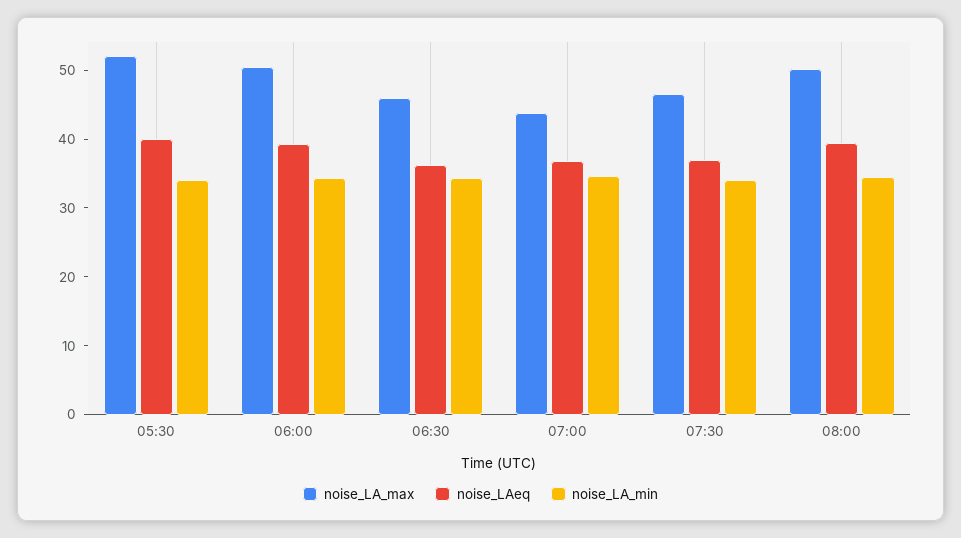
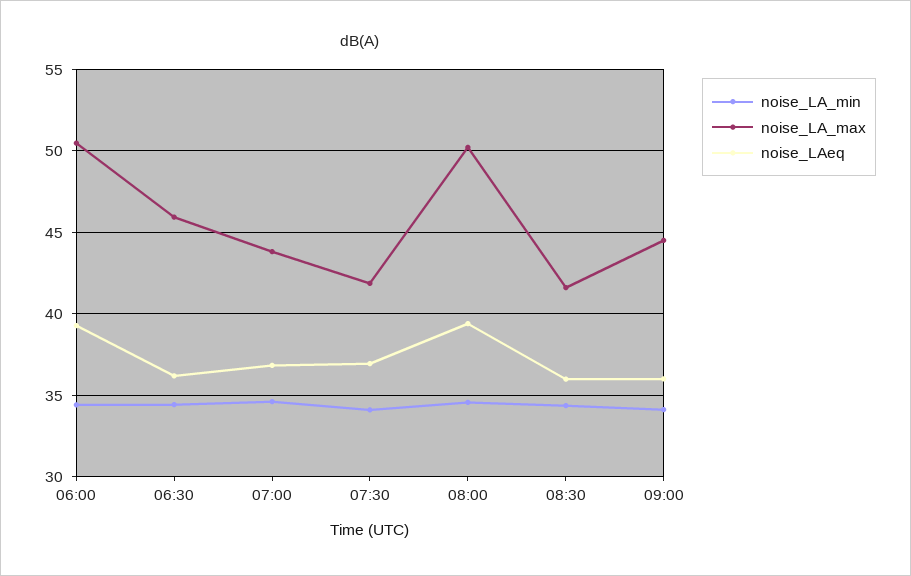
noise_LA_max, 05:30: 52 -> none
noise_LAeq, 05:30: 40 -> none
noise_LA_min, 05:30: 34 -> none
noise_LA_max, 07:30: 46 -> 42
noise_LA_min, 08:30: none -> 34.5
noise_LA_max, 08:30: none -> 41.5
noise_LAeq, 08:30: none -> 36
noise_LA_min, 09:00: none -> 34
noise_LA_max, 09:00: none -> 44.5
noise_LAeq, 09:00: none -> 36

